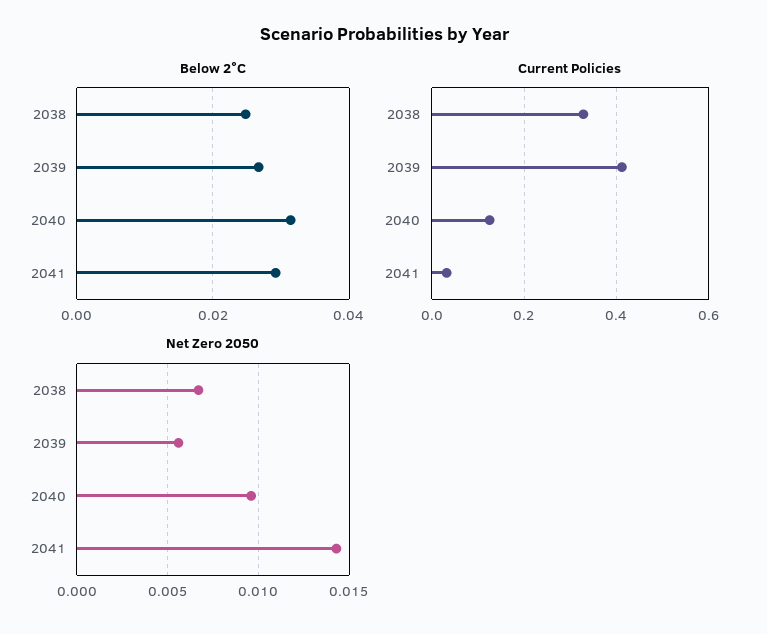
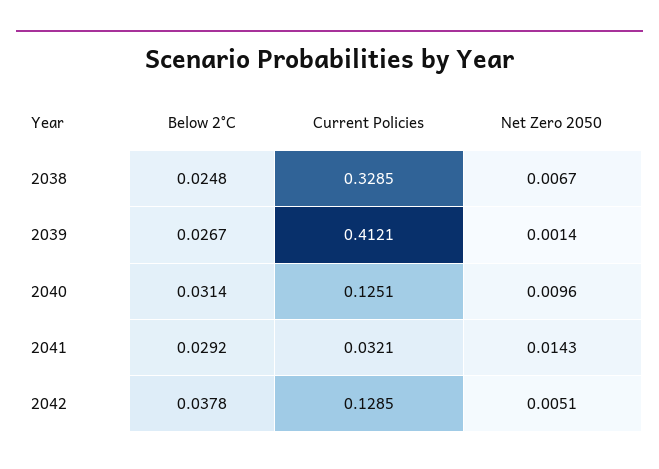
Net Zero 2050, 2039: 0.0055 -> 0.0014
Below 2°C, 2042: none -> 0.0378
Current Policies, 2042: none -> 0.1285
Net Zero 2050, 2042: none -> 0.0051

